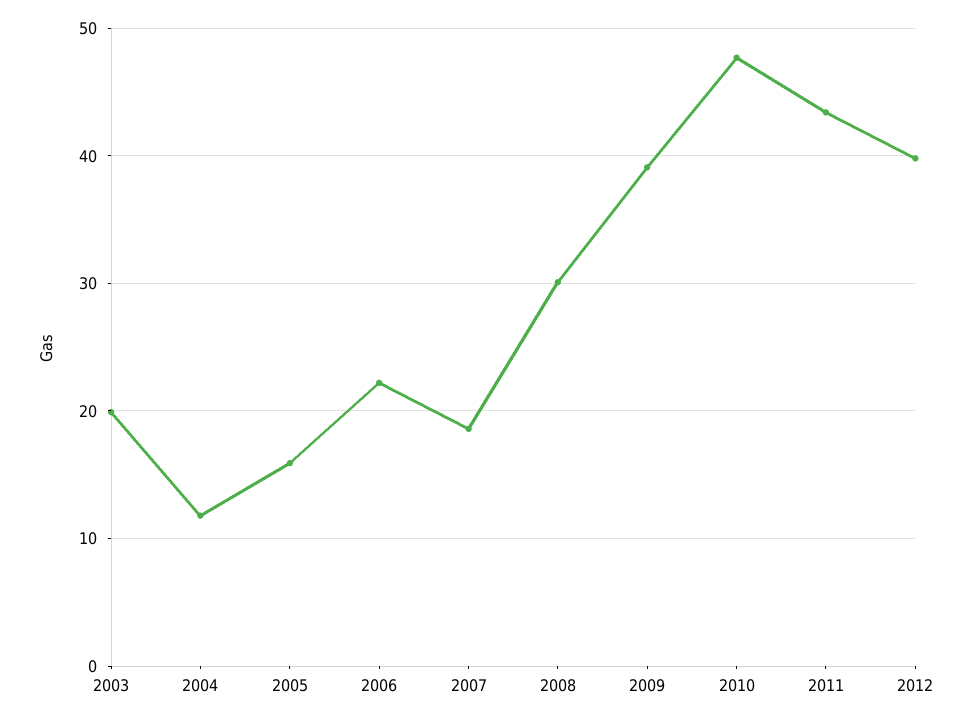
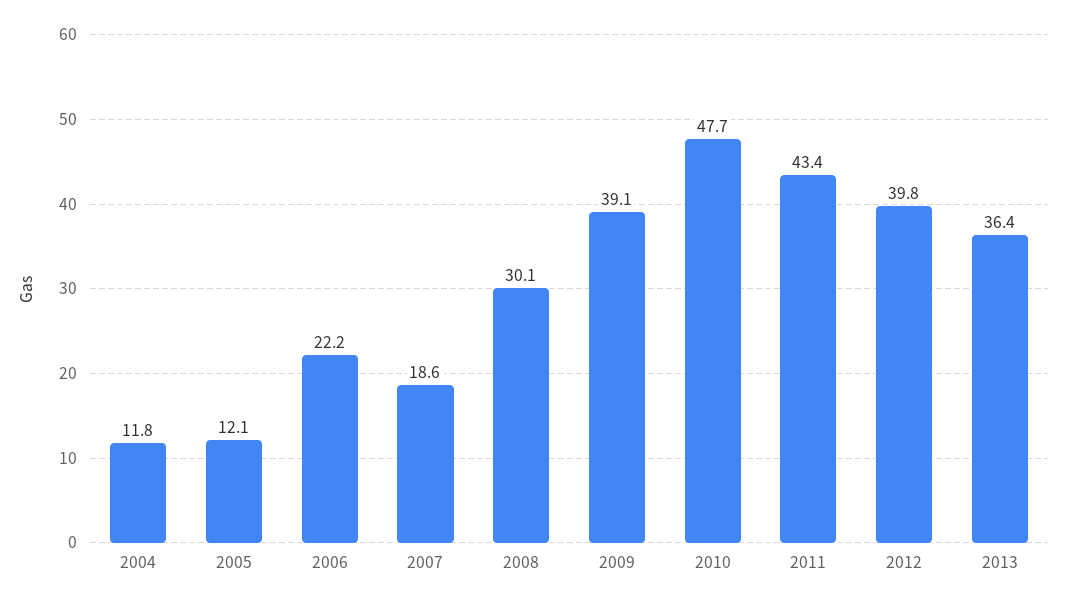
2003: 20 -> none
2005: 16 -> 12.1
2013: none -> 36.4

